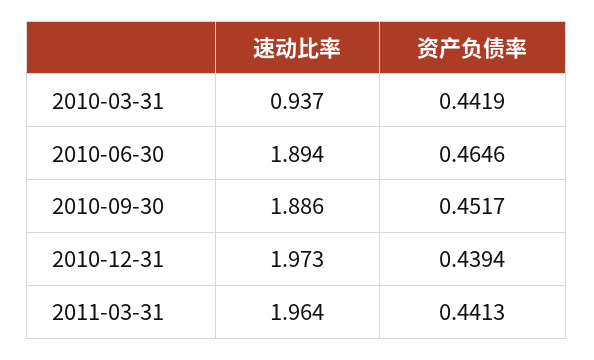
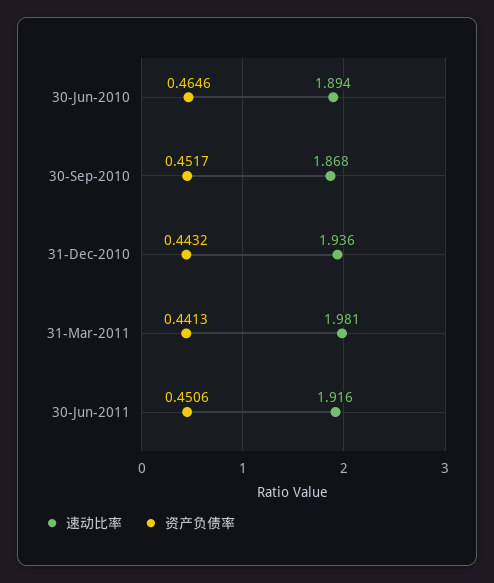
速动比率, 2010-03-31: 0.937 -> none
资产负债率, 2010-03-31: 0.4419 -> none
速动比率, 2010-09-30: 1.886 -> 1.868
速动比率, 2010-12-31: 1.973 -> 1.936
资产负债率, 2010-12-31: 0.4394 -> 0.4432
速动比率, 2011-03-31: 1.964 -> 1.981
速动比率, 30-Jun-2011: none -> 1.916
资产负债率, 30-Jun-2011: none -> 0.4506

